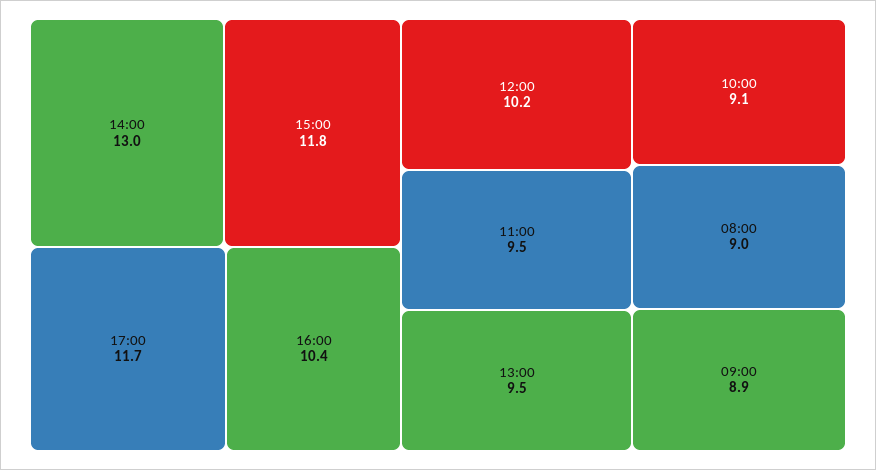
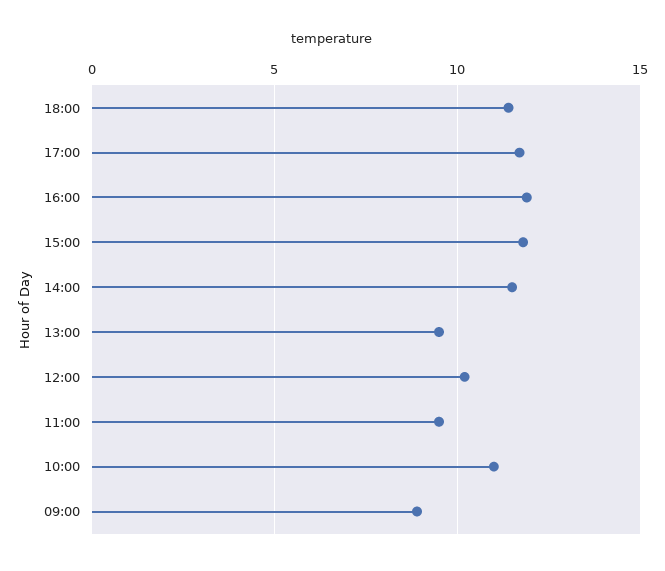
14:00: 13 -> 11.5
16:00: 10.4 -> 12
10:00: 9.1 -> 11
08:00: 9 -> none
18:00: none -> 11.5

